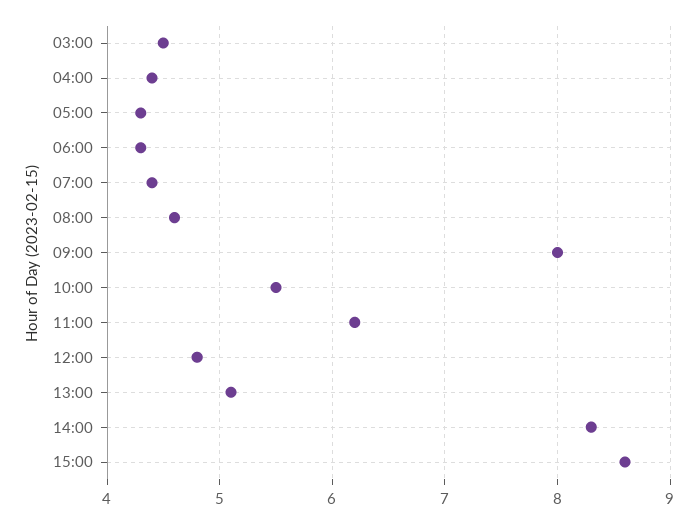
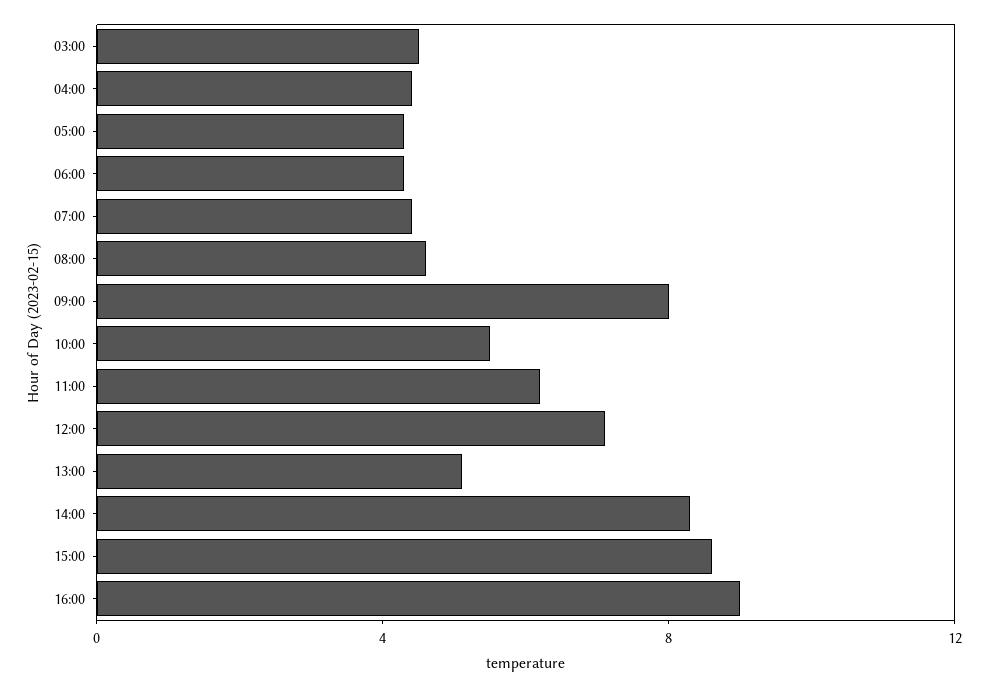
12:00: 4.8 -> 7
16:00: none -> 9

